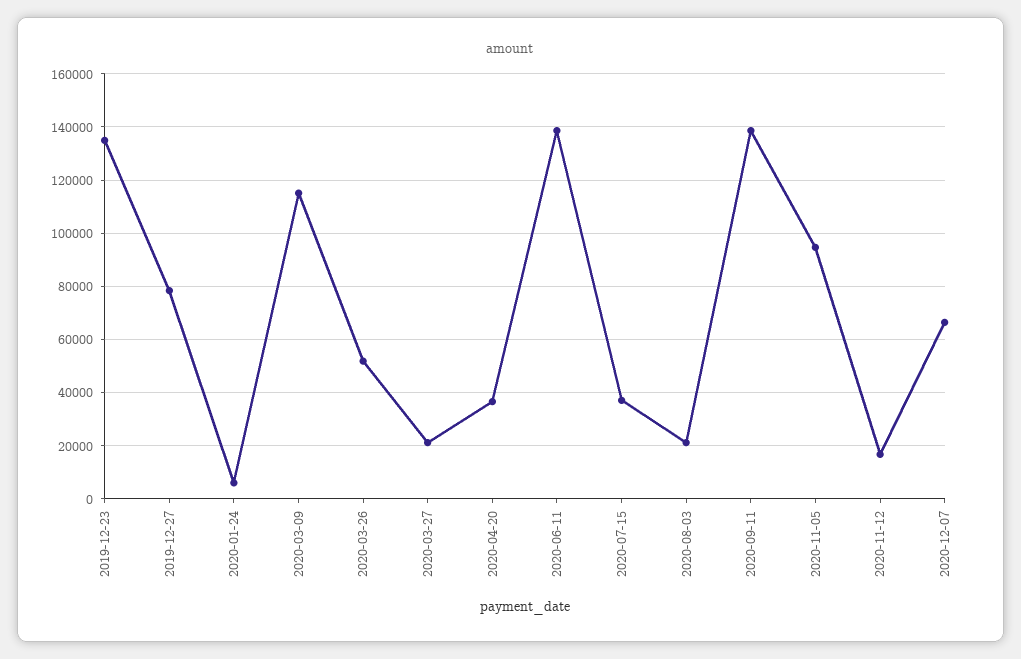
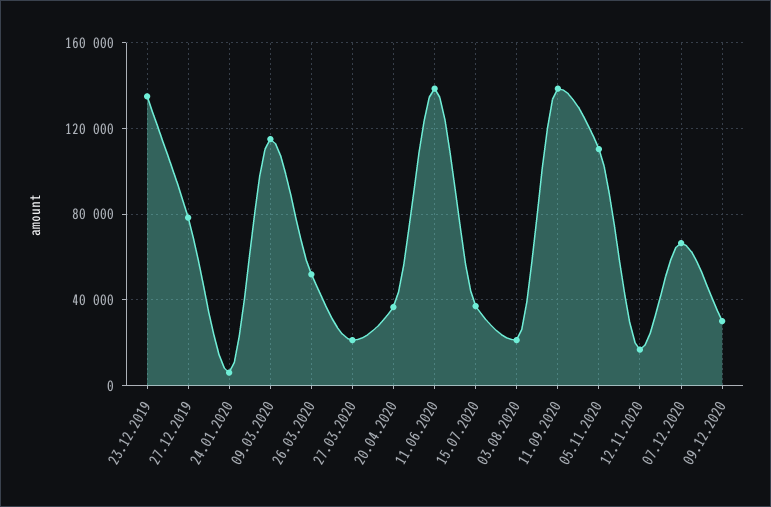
2020-11-05: 95000 -> 110000
09.12.2020: none -> 30000

